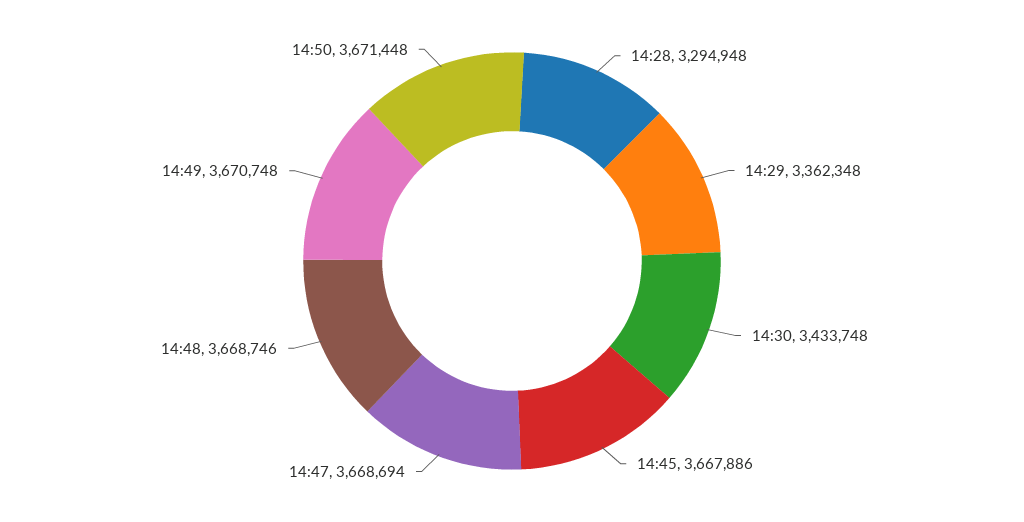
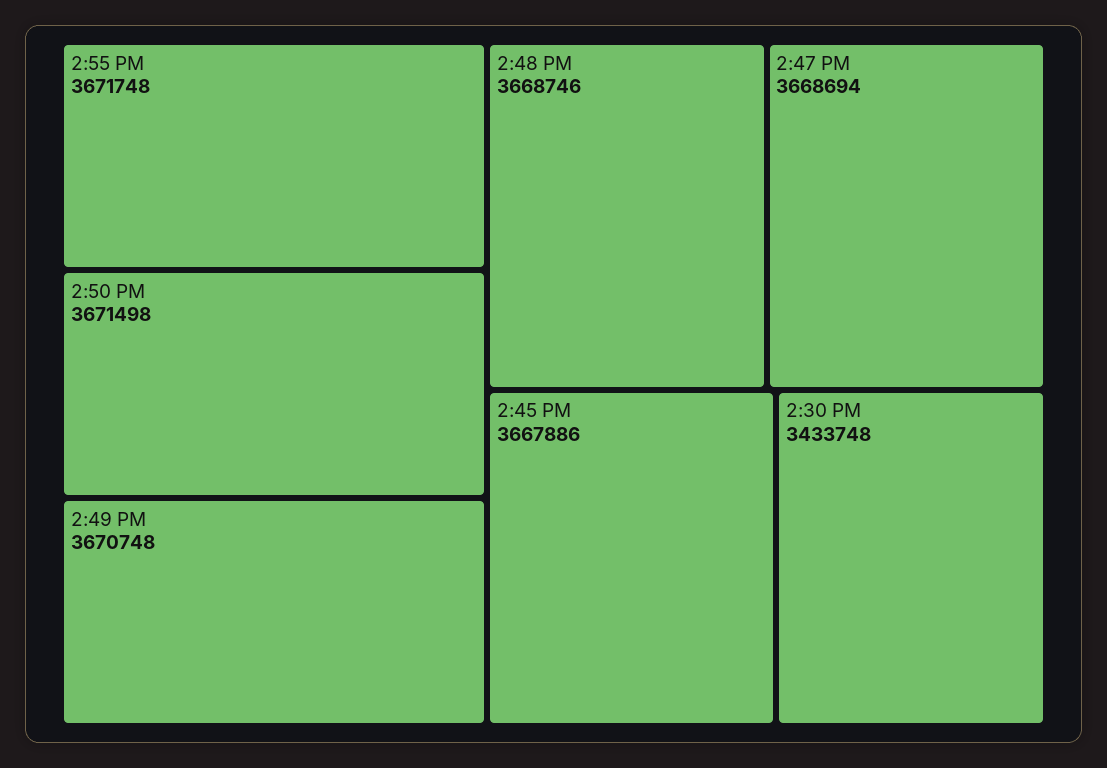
14:28: 3294948 -> none
14:29: 3362348 -> none
14:50: 3671448 -> 3671498
2:55 PM: none -> 3671748

